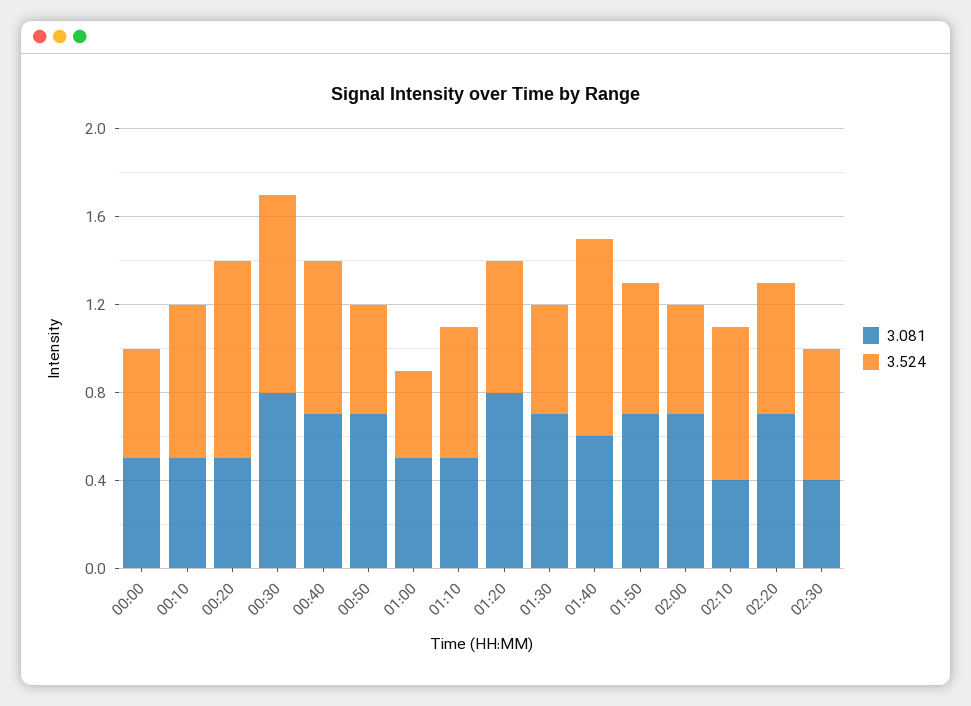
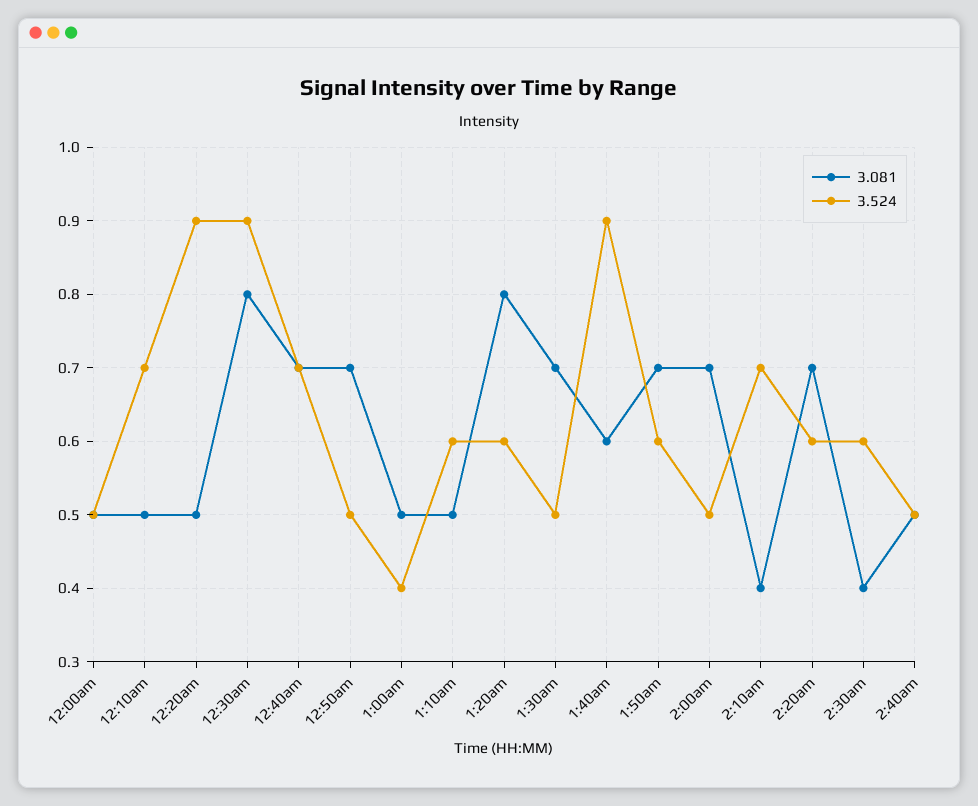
3.081, 2:40am: none -> 0.5
3.524, 2:40am: none -> 0.5

